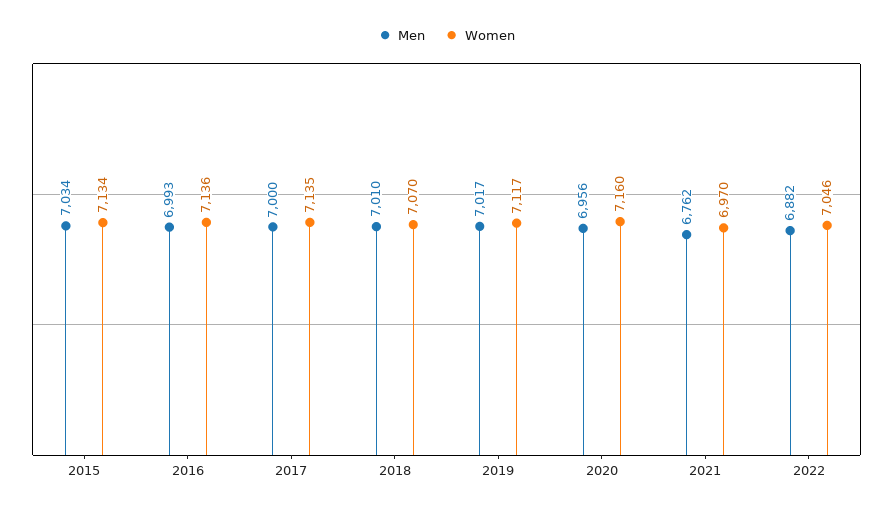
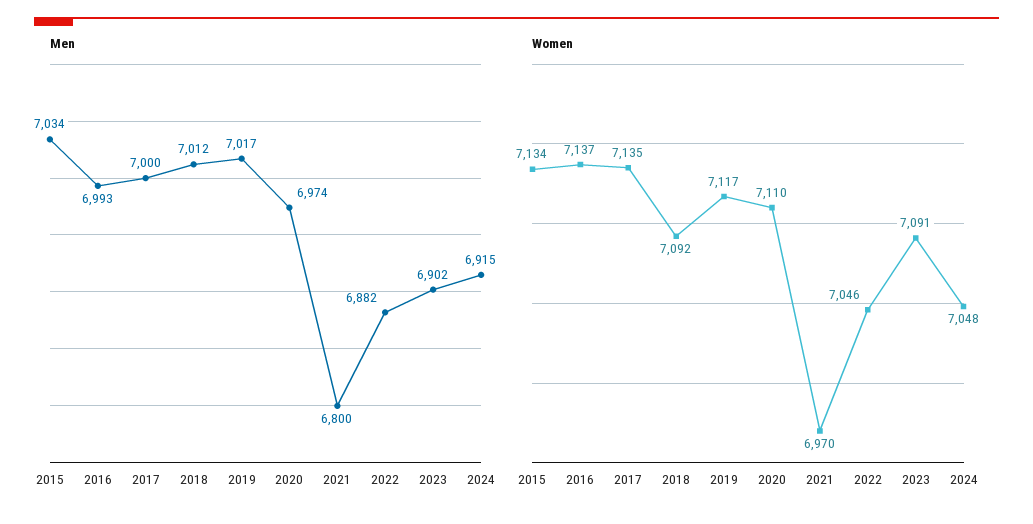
Women, 2016: 7136 -> 7137
Men, 2018: 7010 -> 7012
Women, 2018: 7070 -> 7092
Men, 2020: 6956 -> 6974
Women, 2020: 7160 -> 7110
Men, 2021: 6762 -> 6800
Men, 2023: none -> 6902
Men, 2024: none -> 6915
Women, 2023: none -> 7091
Women, 2024: none -> 7048

